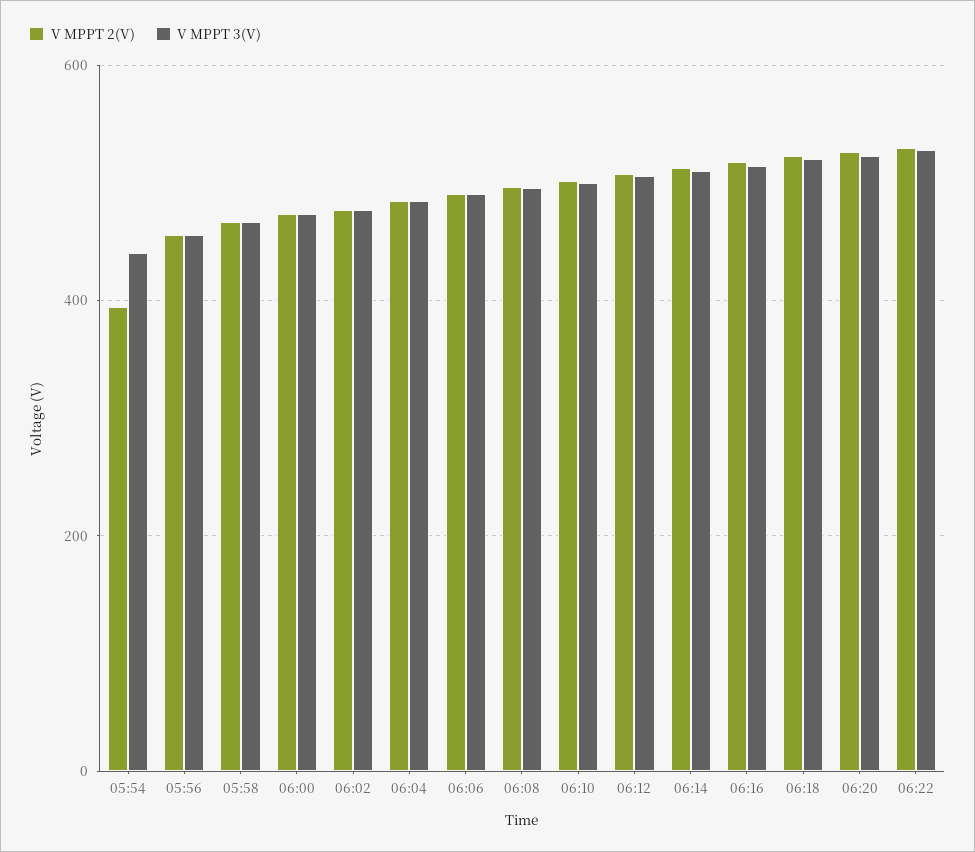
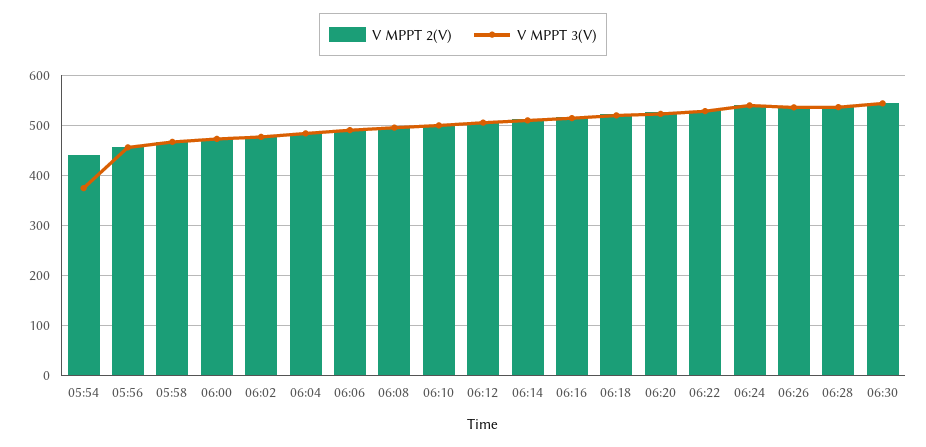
V MPPT 2(V), 05:54: 400 -> 440
V MPPT 3(V), 05:54: 440 -> 380
V MPPT 2(V), 06:24: none -> 540
V MPPT 3(V), 06:24: none -> 540
V MPPT 2(V), 06:26: none -> 540
V MPPT 3(V), 06:26: none -> 540
V MPPT 2(V), 06:28: none -> 540
V MPPT 3(V), 06:28: none -> 540
V MPPT 2(V), 06:30: none -> 540
V MPPT 3(V), 06:30: none -> 540

